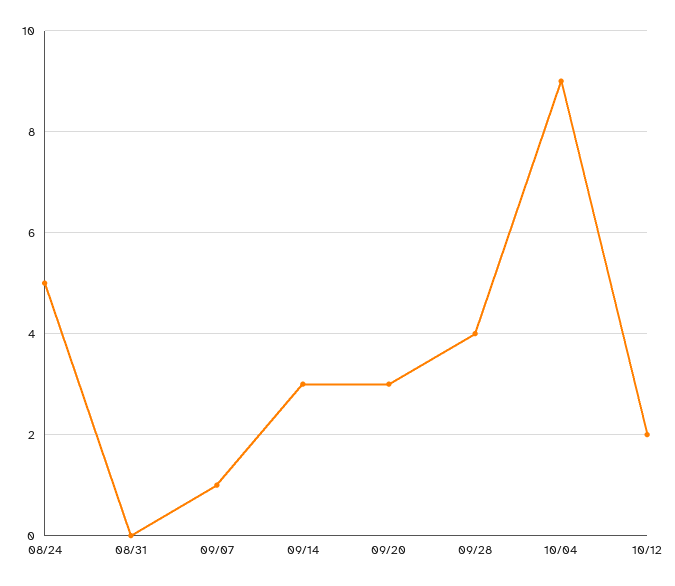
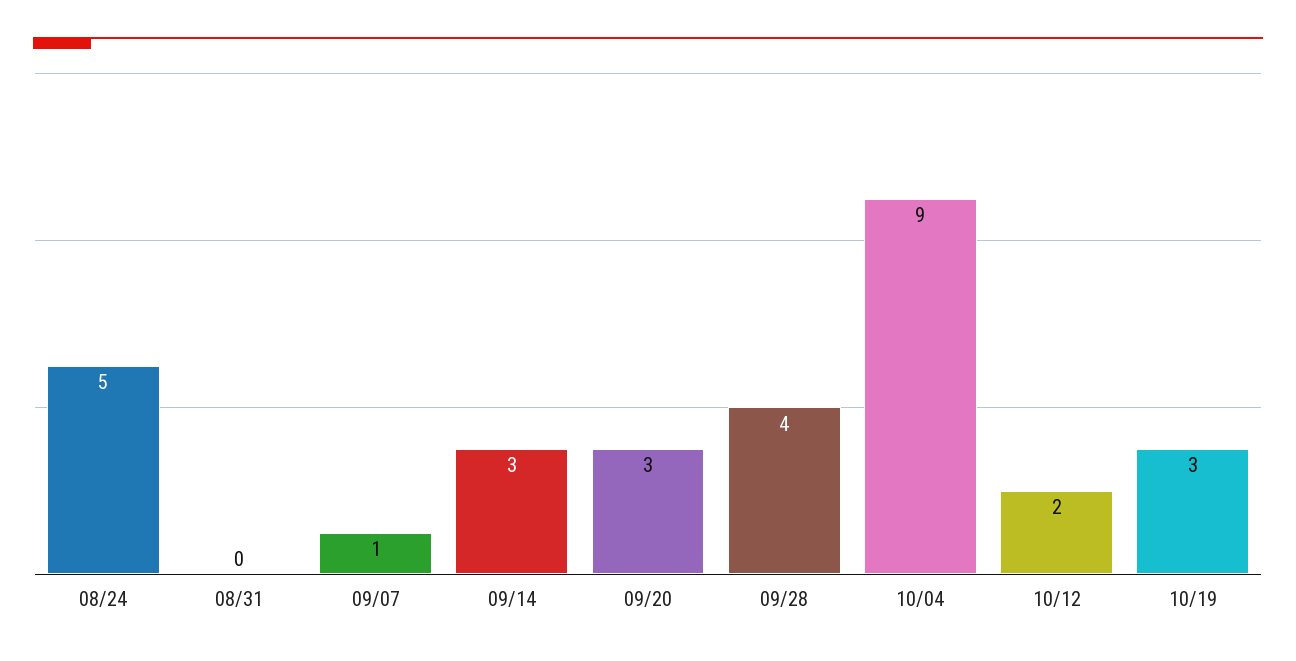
10/19: none -> 3

